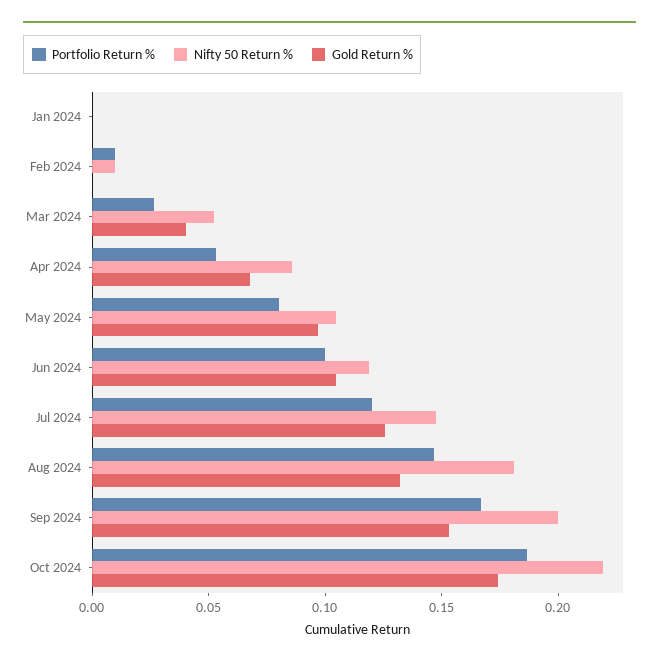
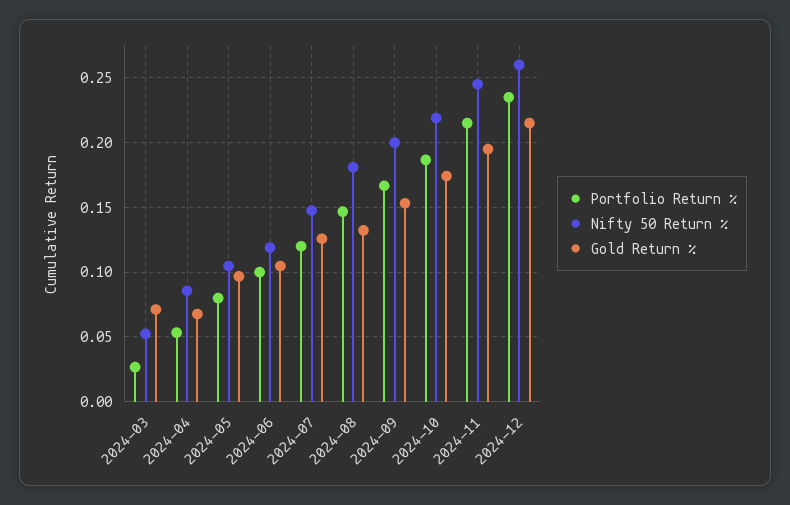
Portfolio Return %, Jan 2024: 0 -> none
Nifty 50 Return %, Jan 2024: 0 -> none
Gold Return %, Jan 2024: 0 -> none
Portfolio Return %, Feb 2024: 0.01 -> none
Nifty 50 Return %, Feb 2024: 0.01 -> none
Gold Return %, Feb 2024: 0 -> none
Gold Return %, Mar 2024: 0.04 -> 0.07
Portfolio Return %, 2024-11: none -> 0.215
Nifty 50 Return %, 2024-11: none -> 0.245
Gold Return %, 2024-11: none -> 0.195
Portfolio Return %, 2024-12: none -> 0.235
Nifty 50 Return %, 2024-12: none -> 0.26
Gold Return %, 2024-12: none -> 0.215

